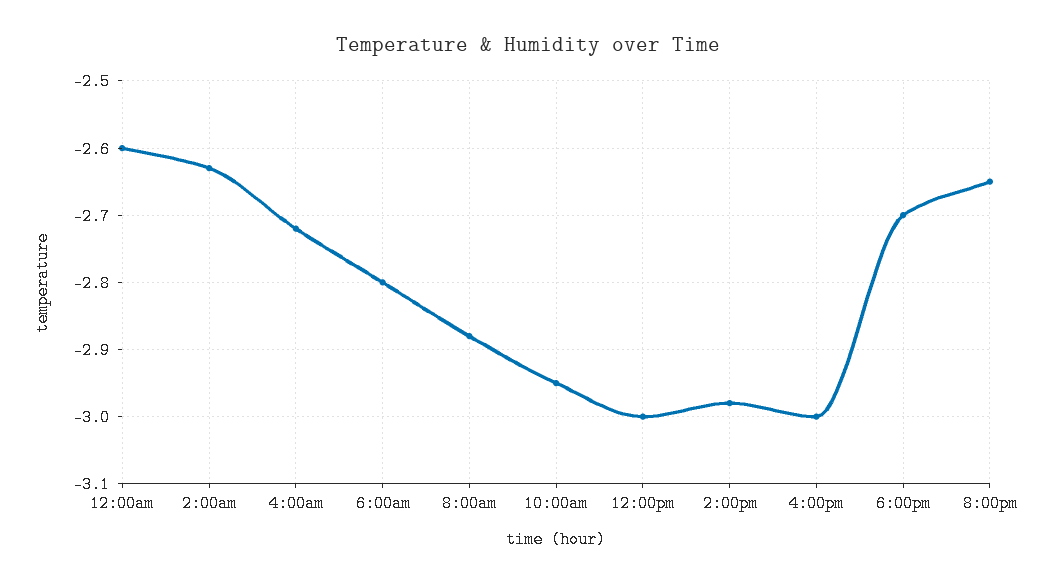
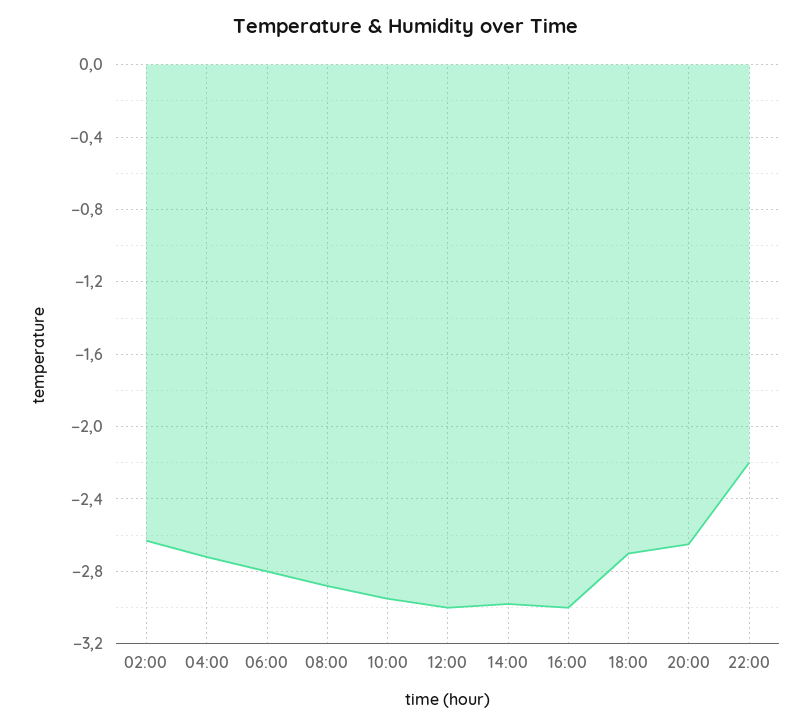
12:00am: -2.6 -> none
22:00: none -> -2.2

